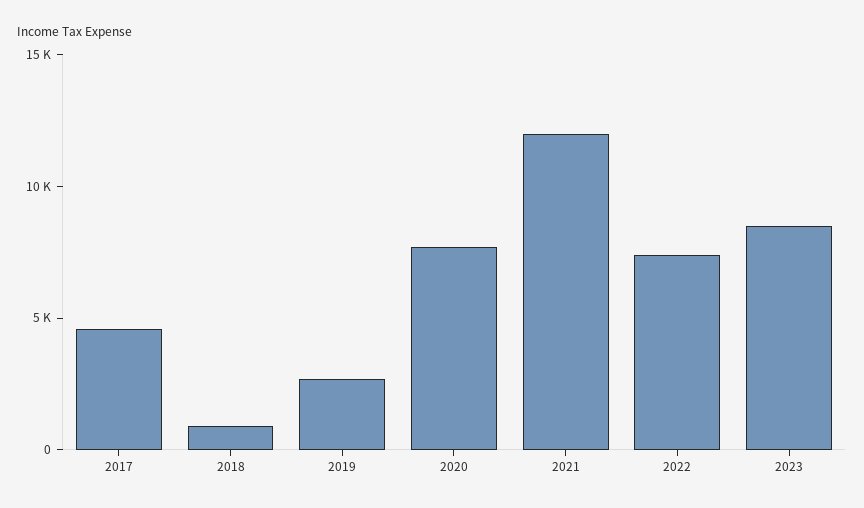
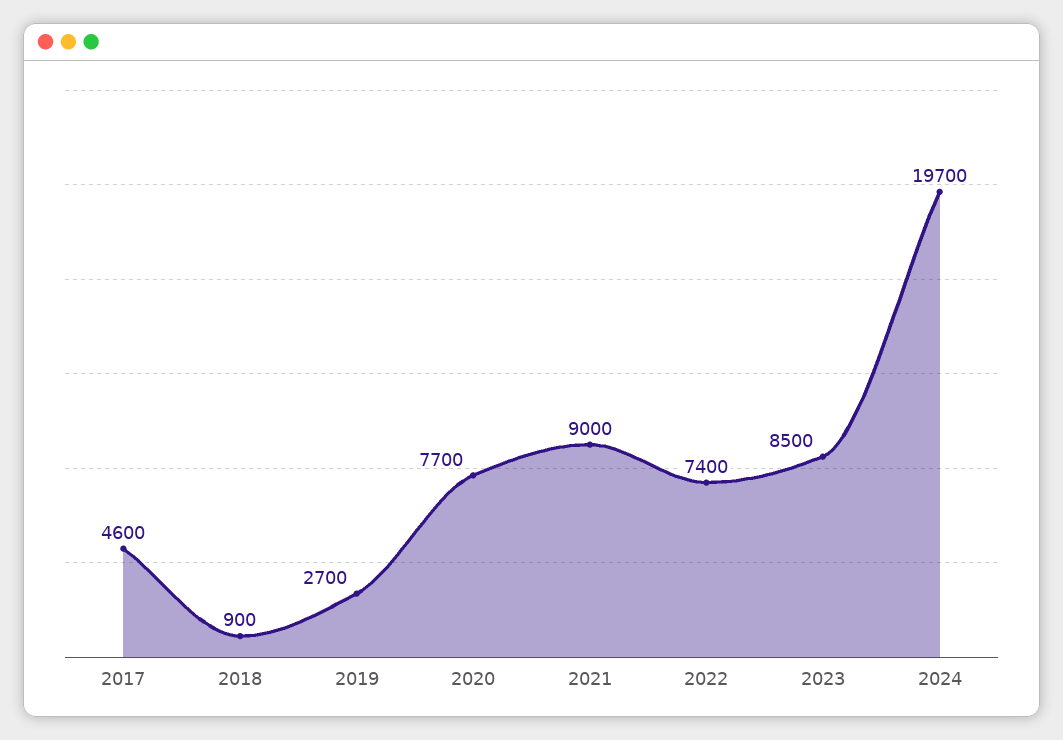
2021: 12000 -> 9000
2024: none -> 19700

